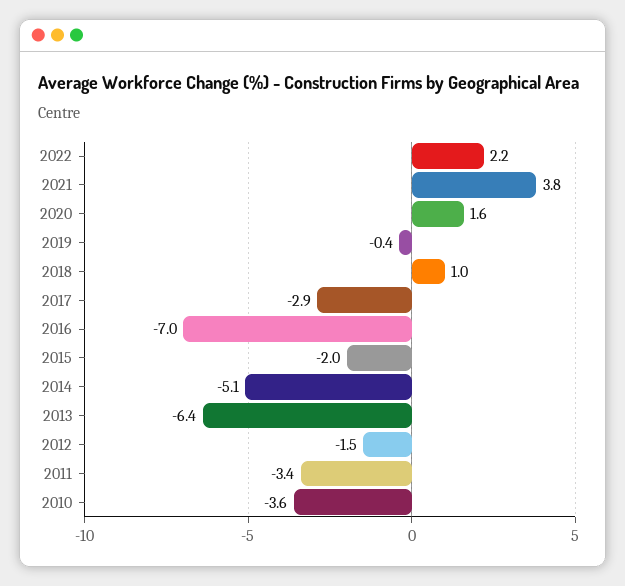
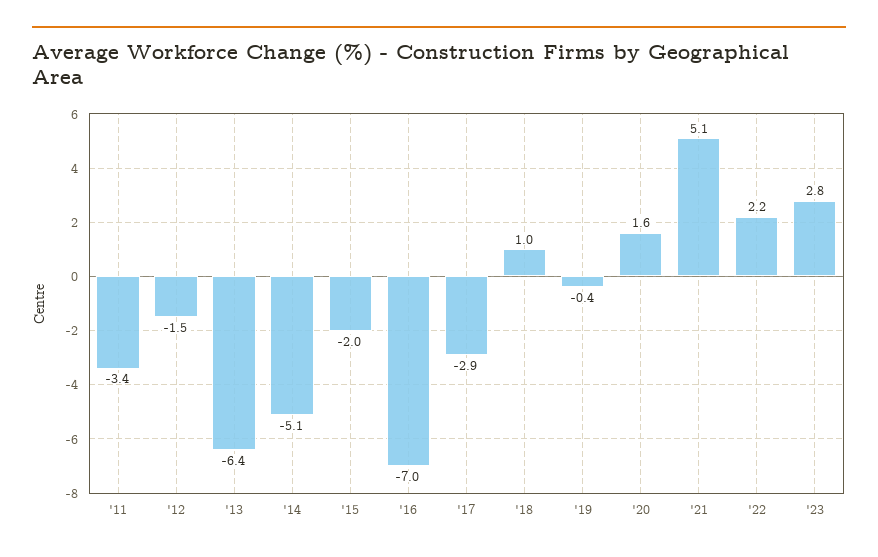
2021: 3.8 -> 5.1
2010: -3.6 -> none
'23: none -> 2.8

